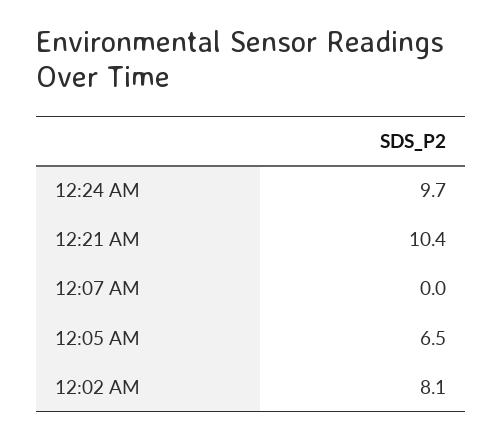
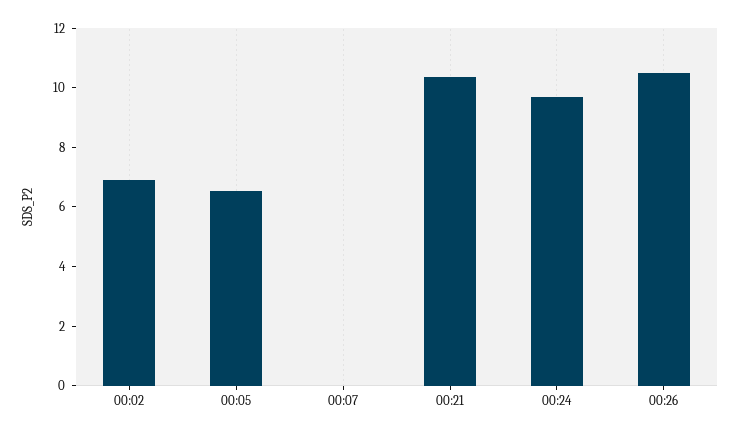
12:02 AM: 8.1 -> 7
00:26: none -> 10.5

